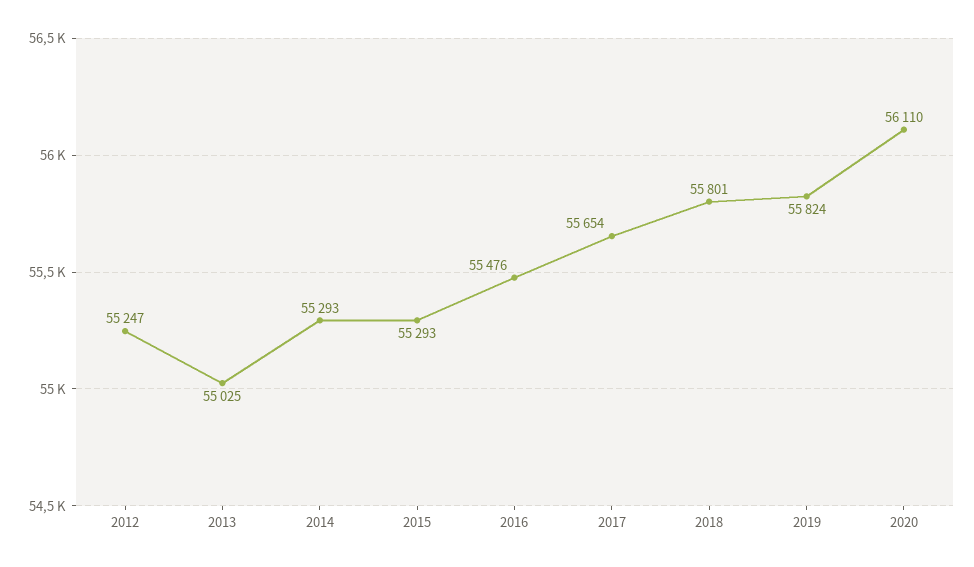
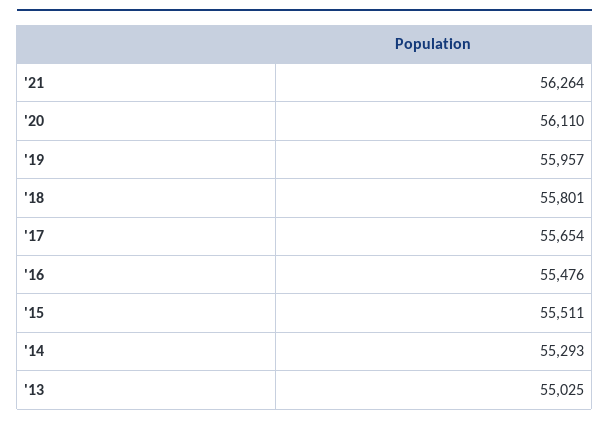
2012: 55247 -> none
2015: 55293 -> 55511
2019: 55824 -> 55957
'21: none -> 56264

